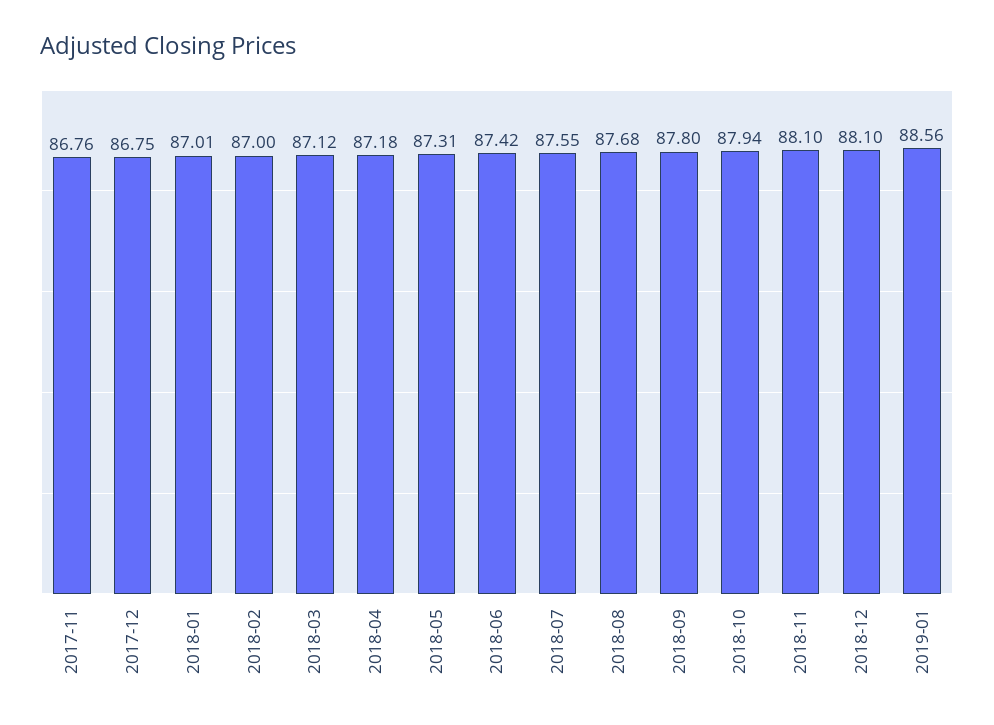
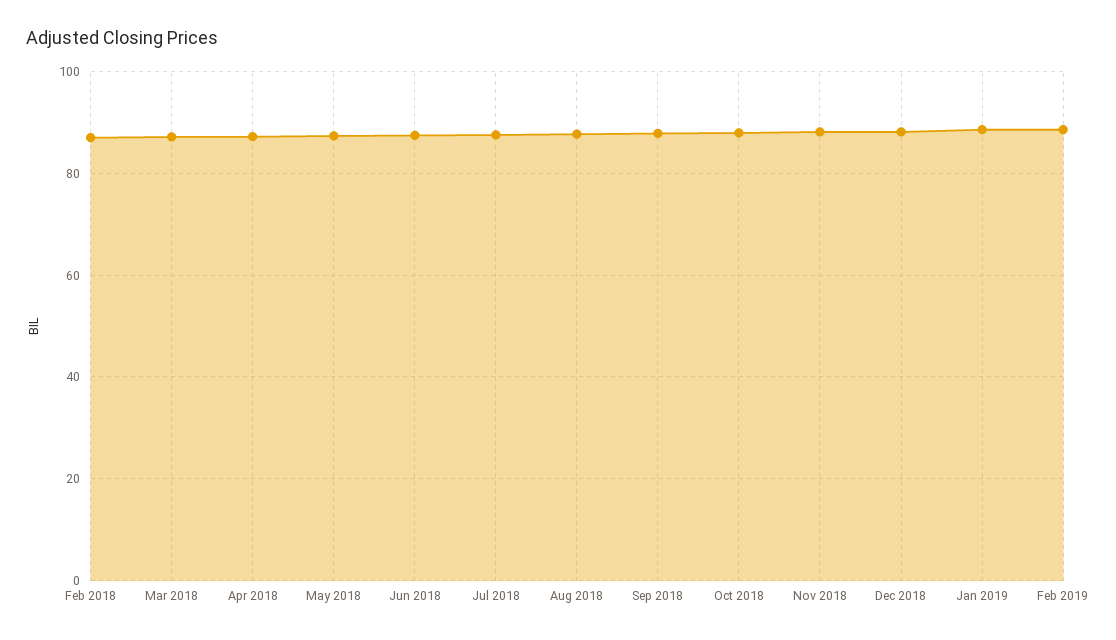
2017-11: 86.76 -> none
2017-12: 86.75 -> none
2018-01: 87.01 -> none
Feb 2019: none -> 88

